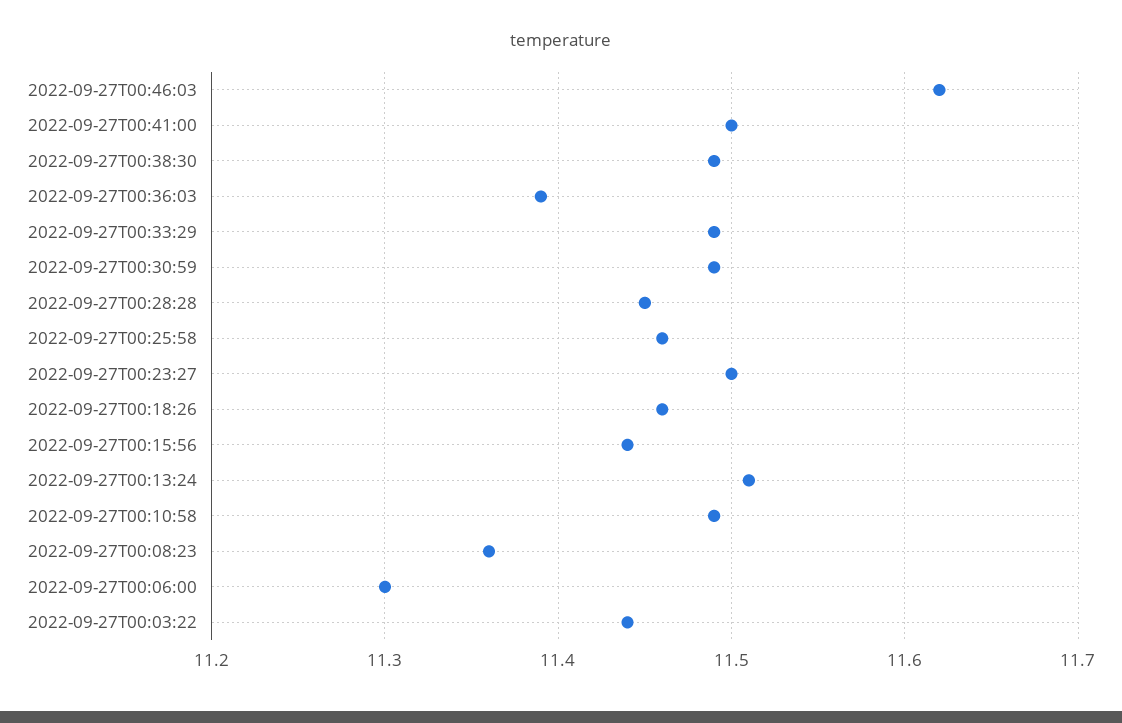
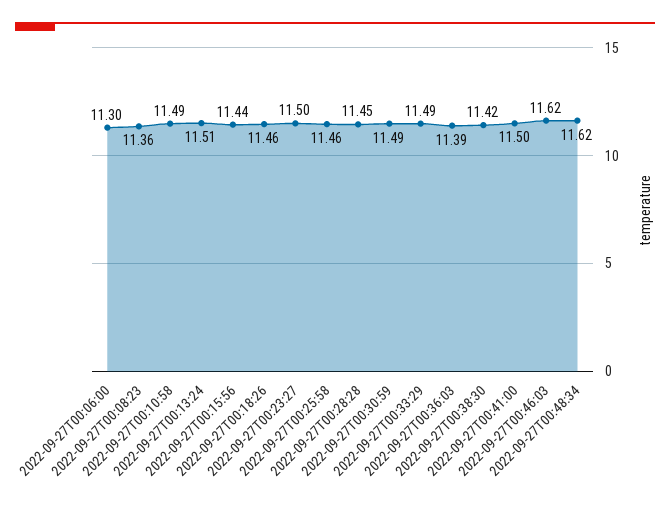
2022-09-27T00:38:30: 11.49 -> 11.42
2022-09-27T00:03:22: 11.44 -> none
2022-09-27T00:48:34: none -> 11.62

